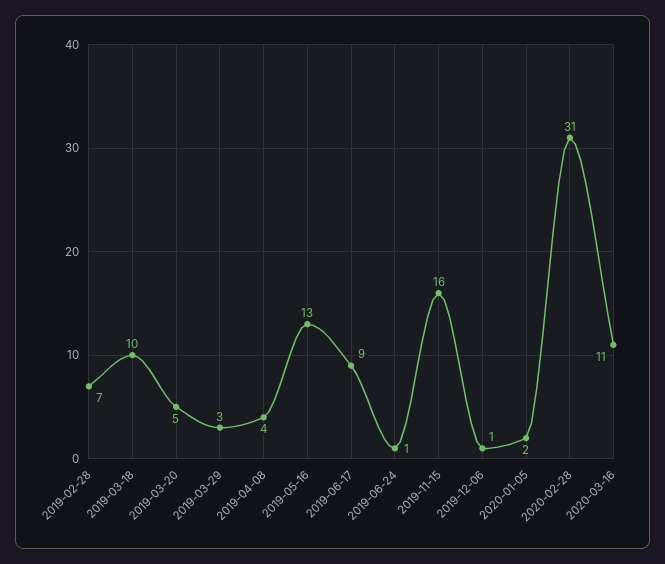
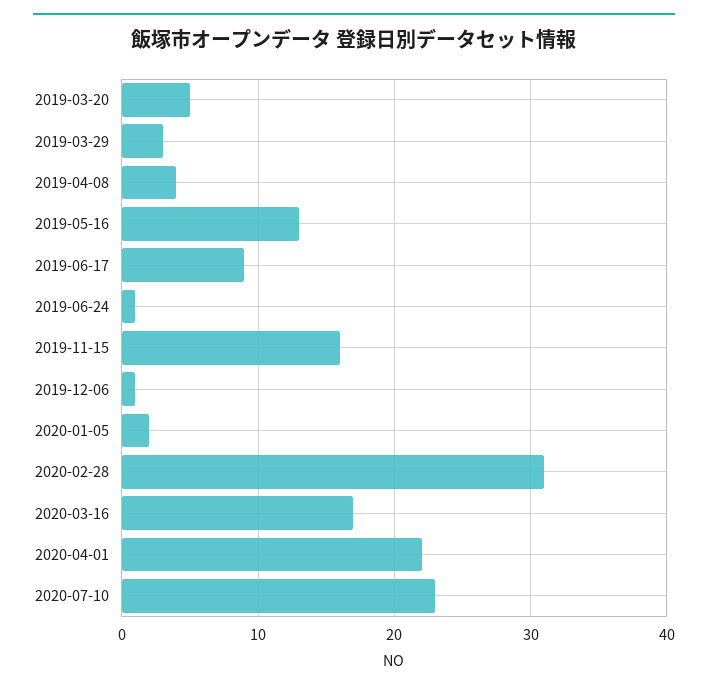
2019-02-28: 7 -> none
2019-03-18: 10 -> none
2020-03-16: 11 -> 17
2020-04-01: none -> 22
2020-07-10: none -> 23

